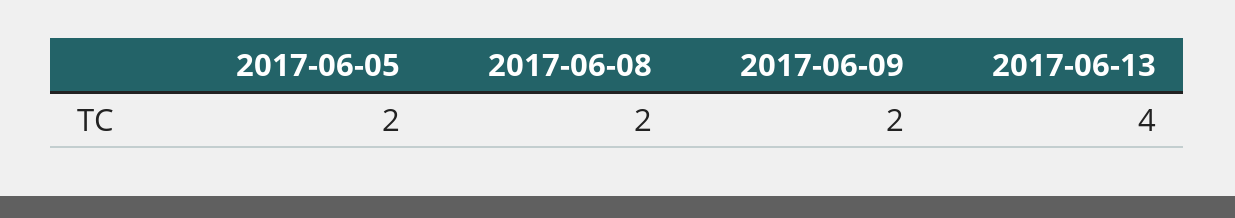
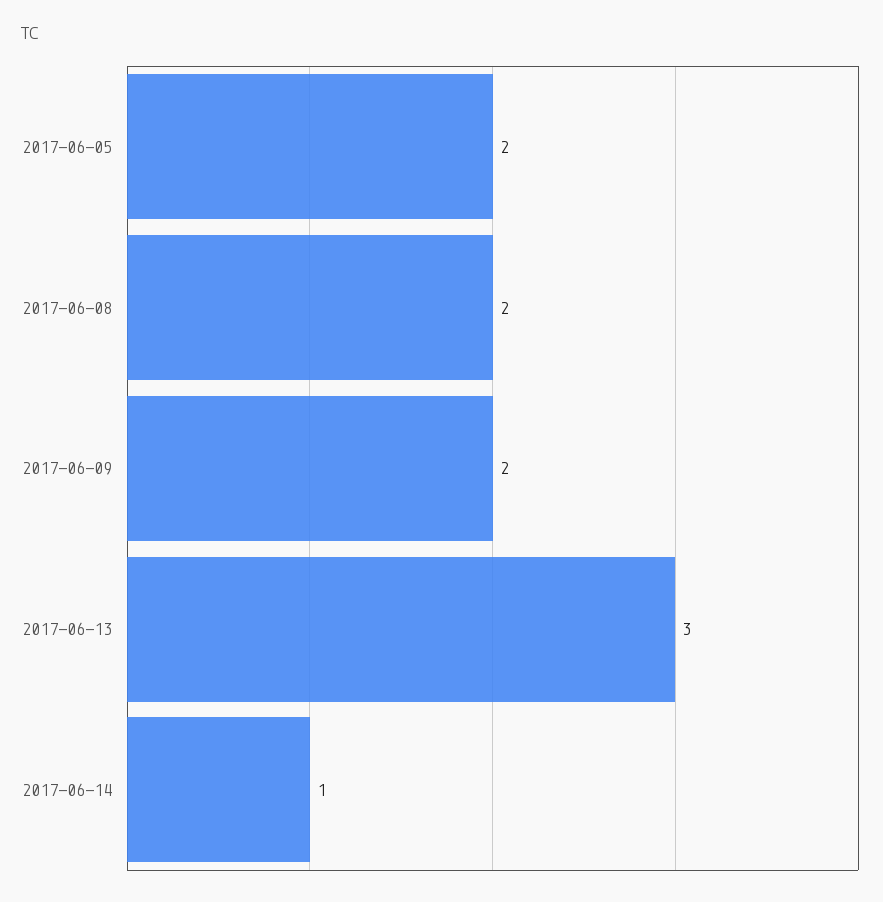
2017-06-13: 4 -> 3
2017-06-14: none -> 1

